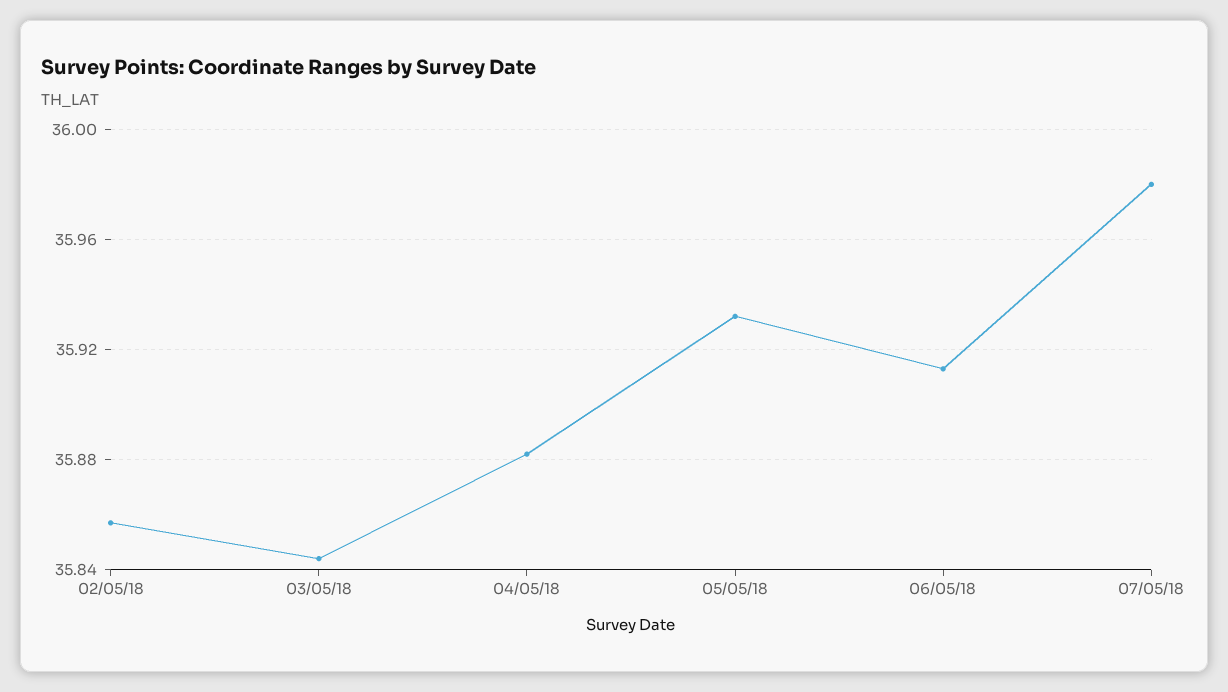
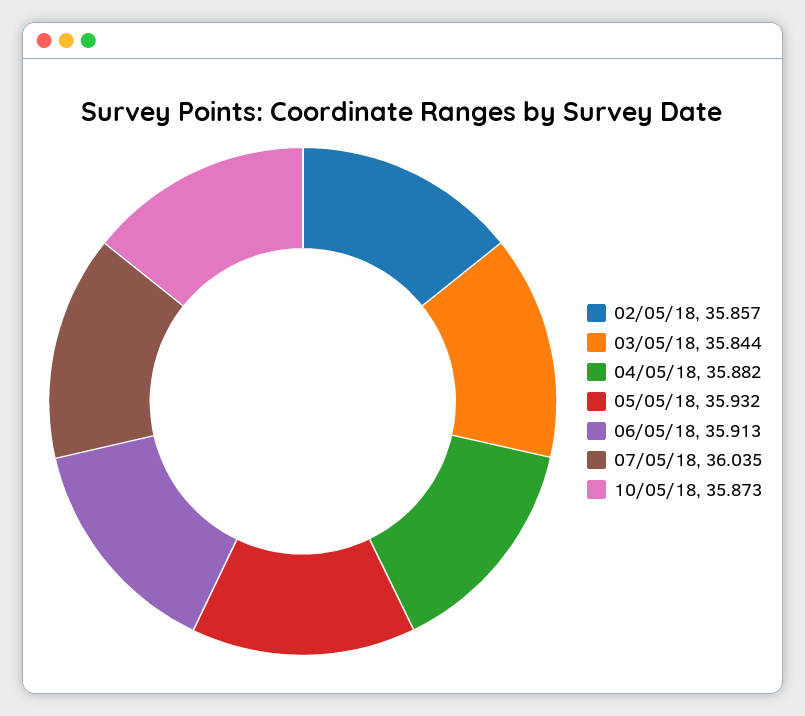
07/05/18: 35.98 -> 36.035
10/05/18: none -> 35.873

